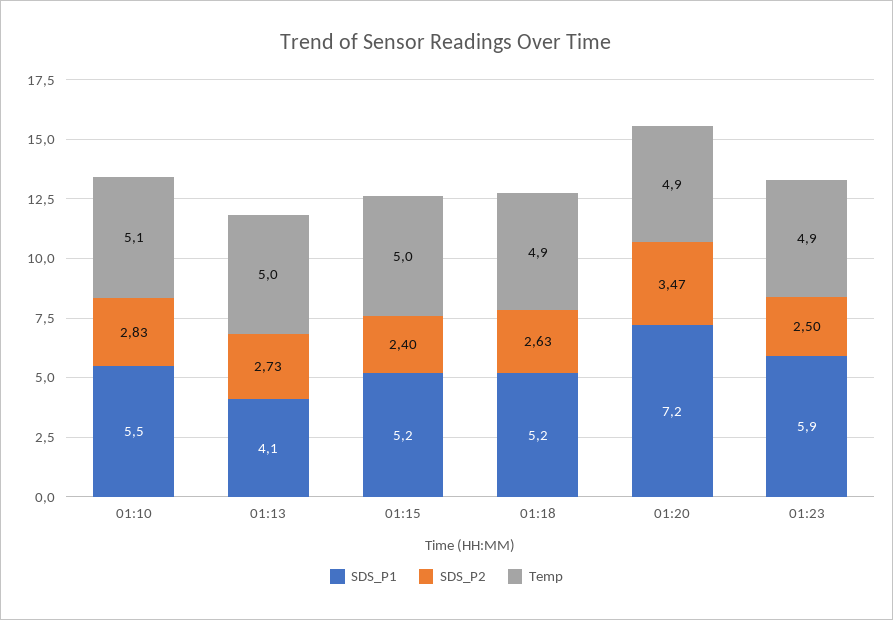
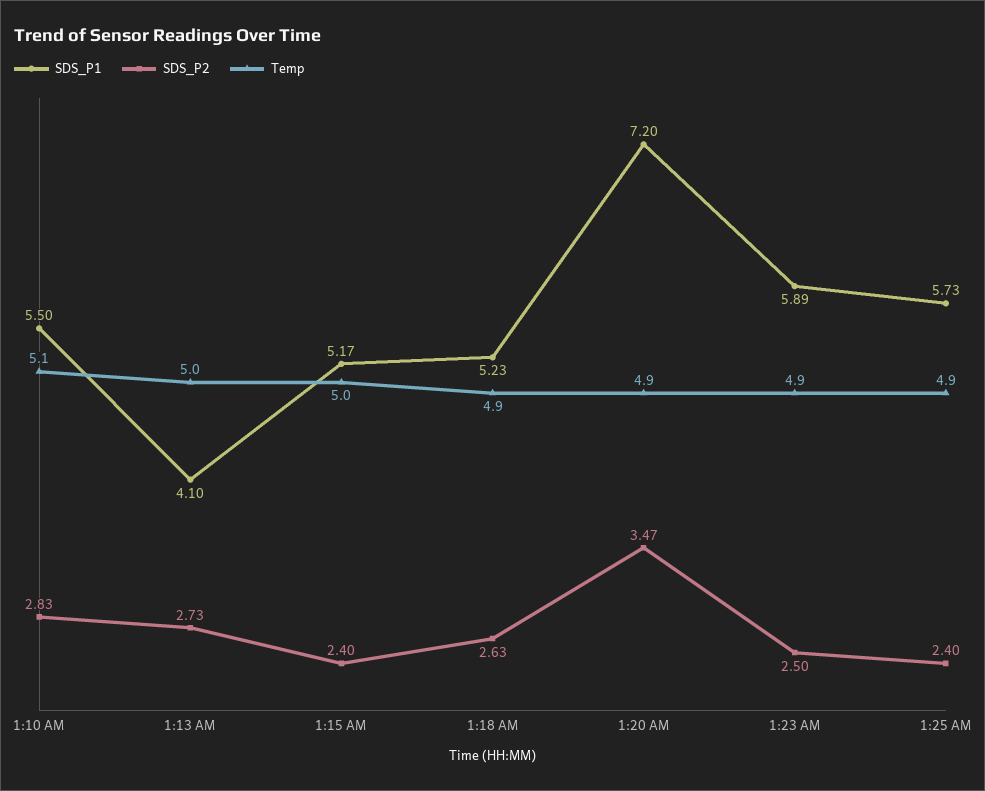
SDS_P1, 1:25 AM: none -> 5.73
SDS_P2, 1:25 AM: none -> 2.4
Temp, 1:25 AM: none -> 4.9

